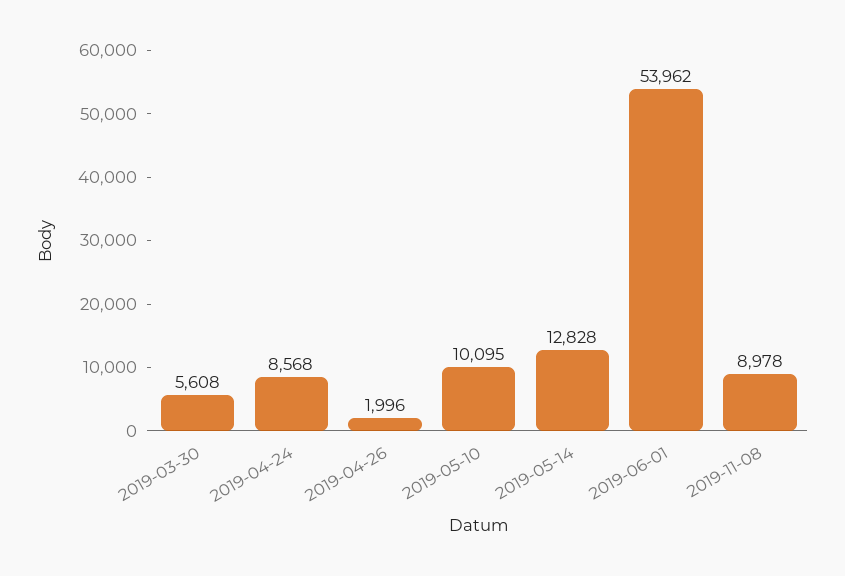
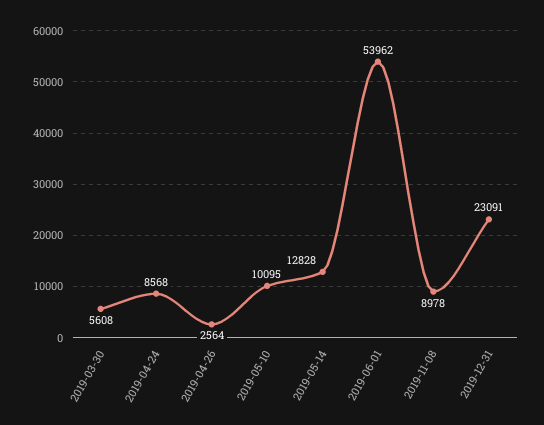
2019-04-26: 1996 -> 2564
2019-12-31: none -> 23091

